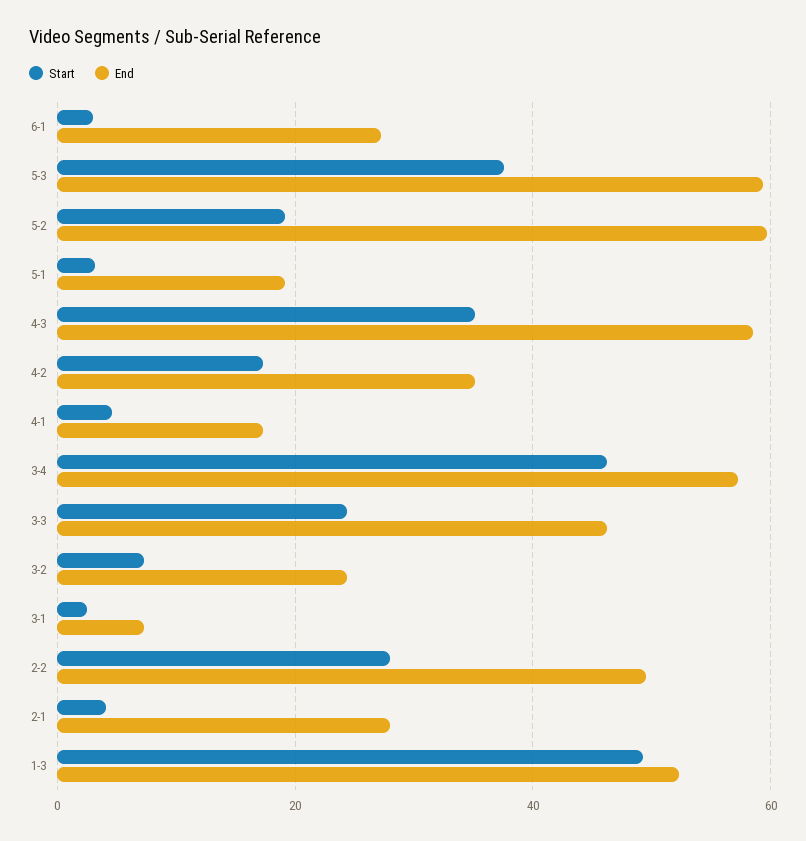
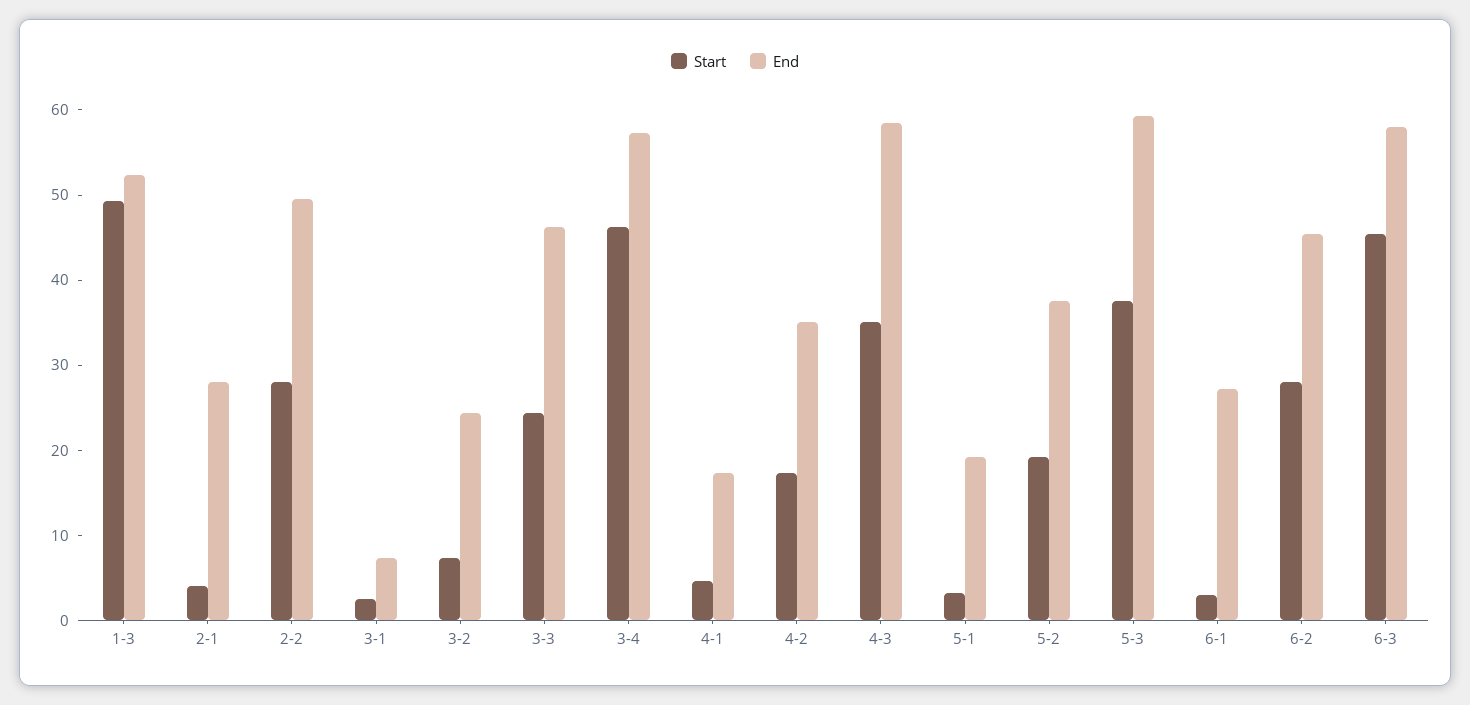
End, 5-2: 60 -> 38
Start, 6-2: none -> 28
End, 6-2: none -> 46
Start, 6-3: none -> 46
End, 6-3: none -> 58

